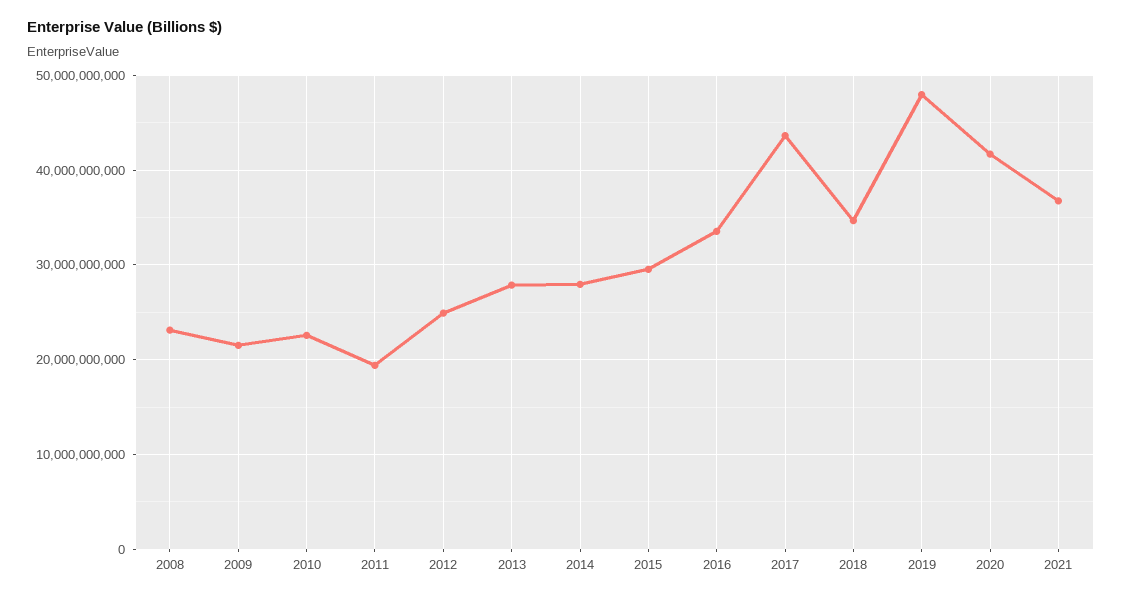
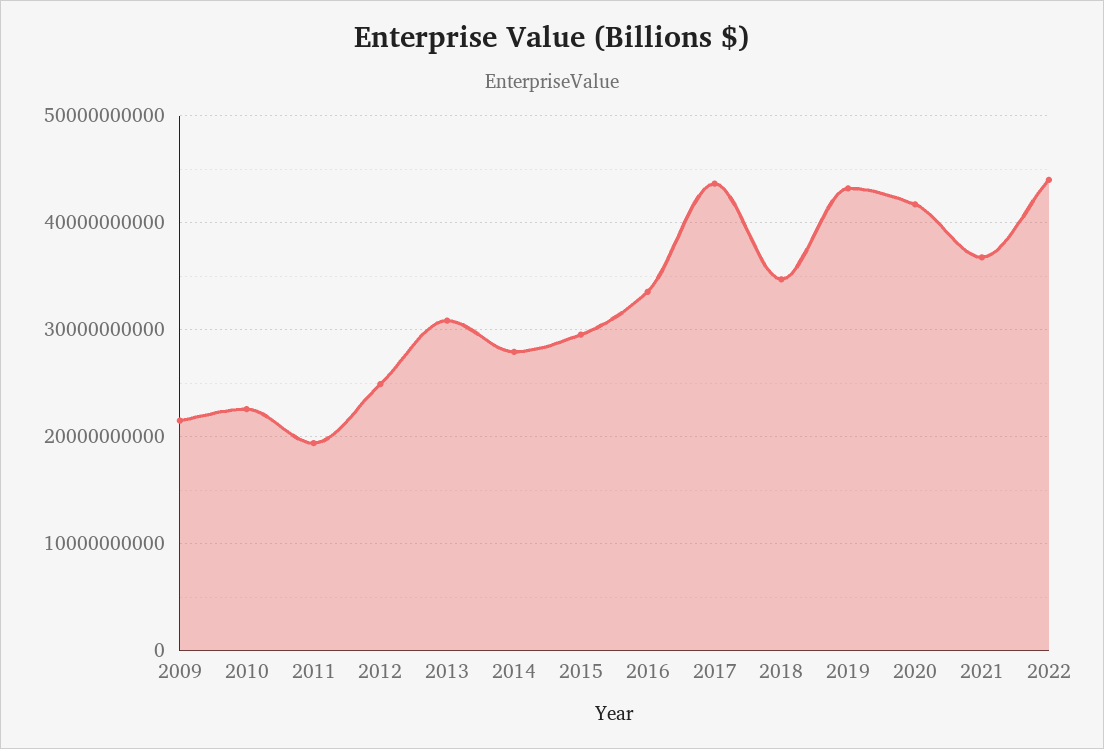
2008: 23000000000 -> none
2013: 28000000000 -> 31000000000
2019: 48000000000 -> 43000000000
2022: none -> 44000000000

